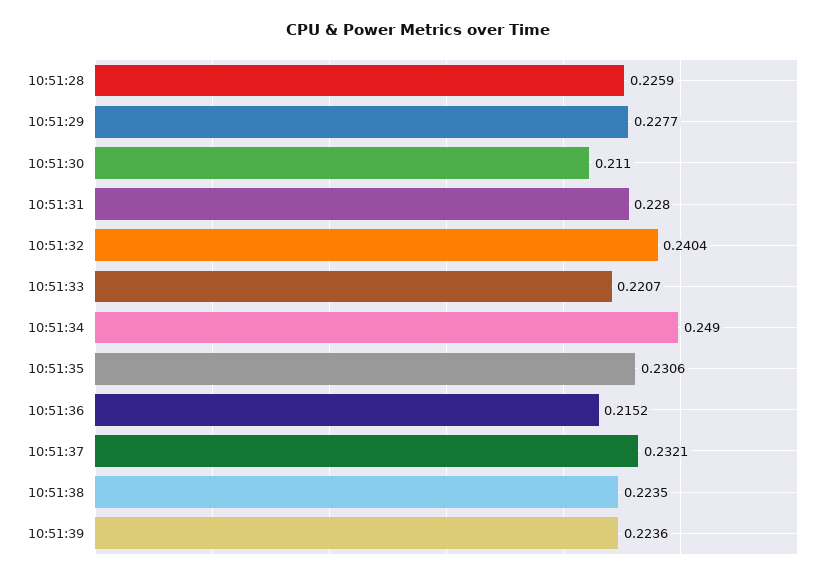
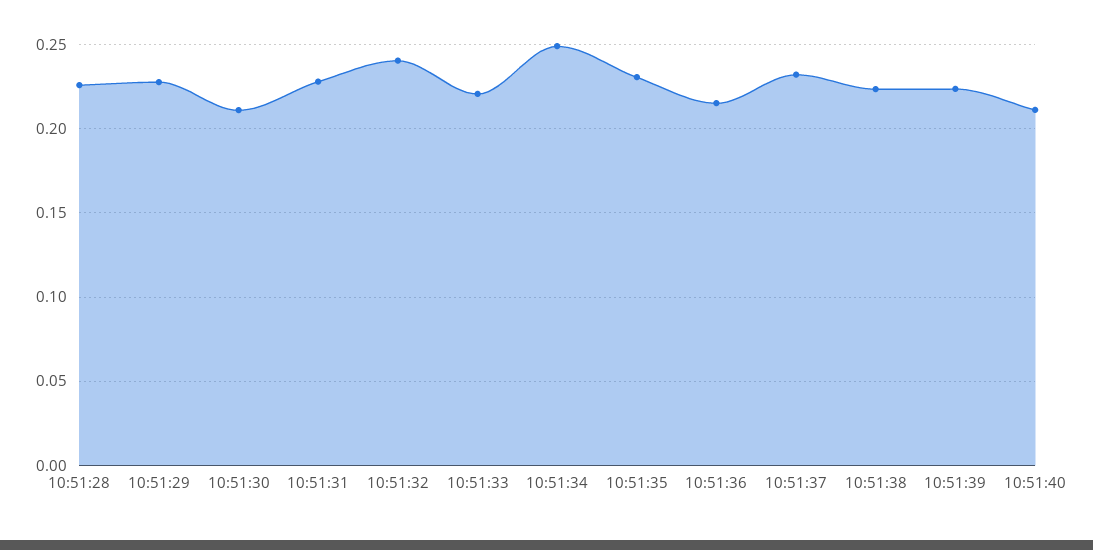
10:51:40: none -> 0.21

